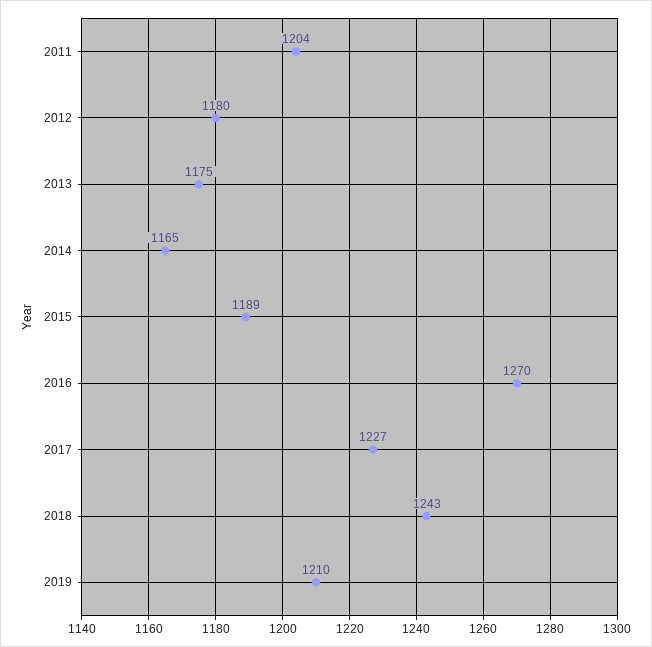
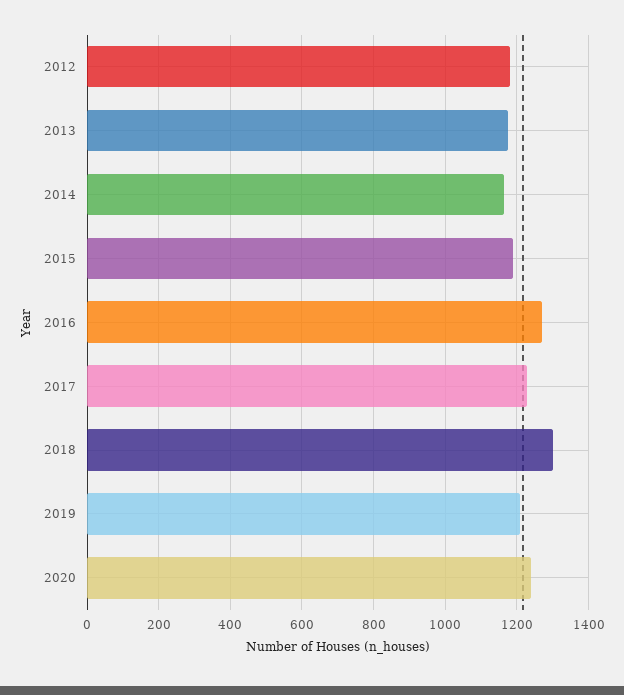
2011: 1204 -> none
2018: 1243 -> 1300
2020: none -> 1240

